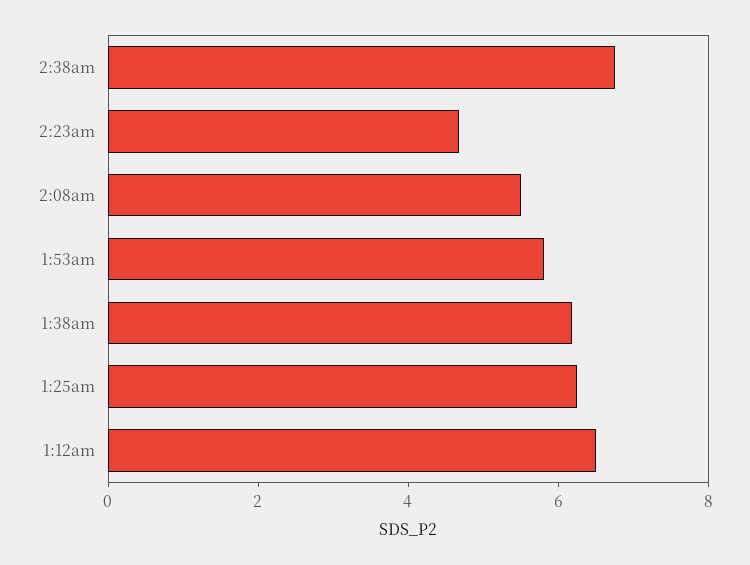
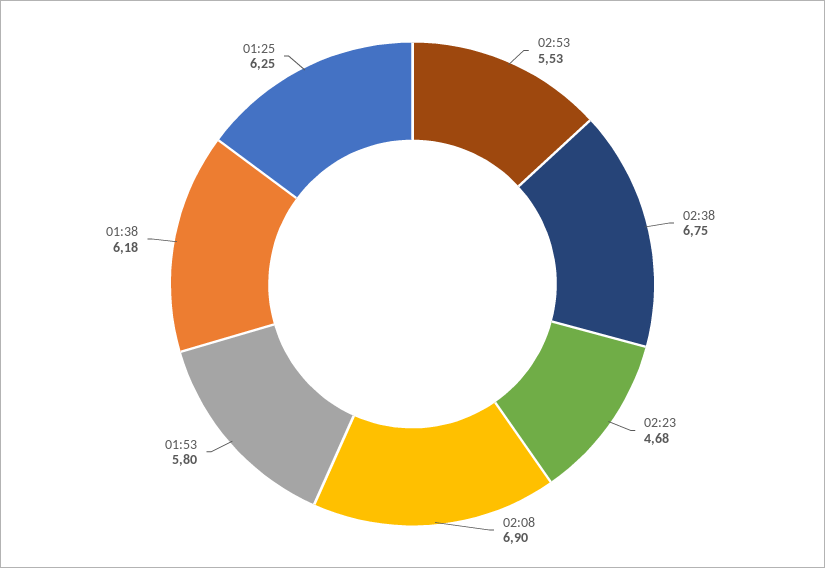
2:08am: 5.5 -> 6.9
1:12am: 6.5 -> none
02:53: none -> 5.53

